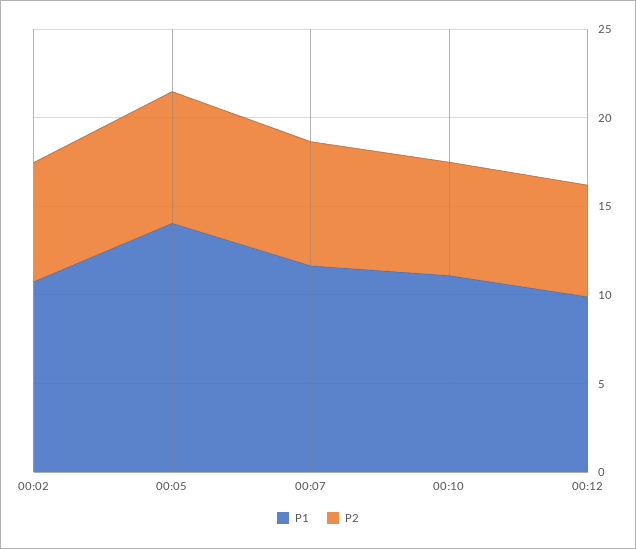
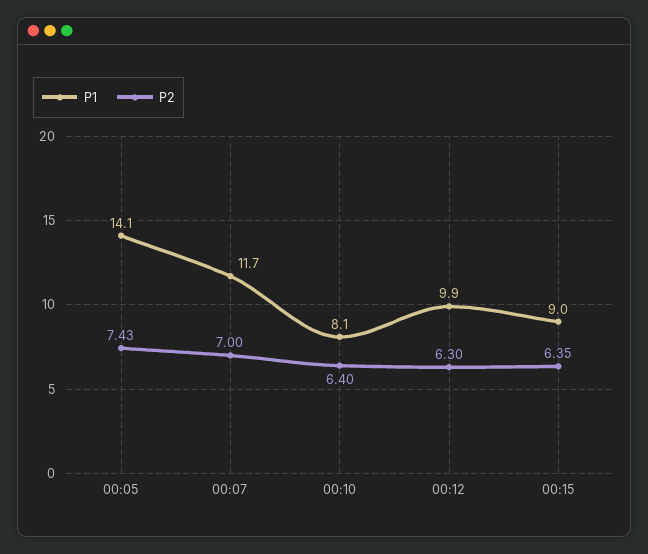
P1, 00:02: 11 -> none
P2, 00:02: 7 -> none
P1, 00:10: 11 -> 8.1
P1, 00:15: none -> 9
P2, 00:15: none -> 6.35

